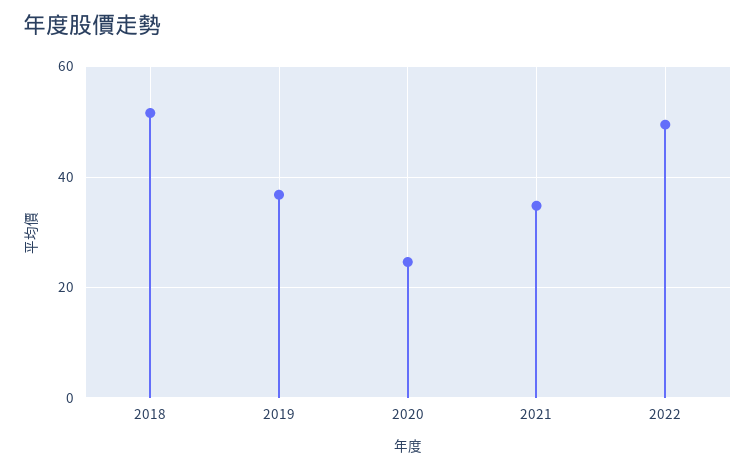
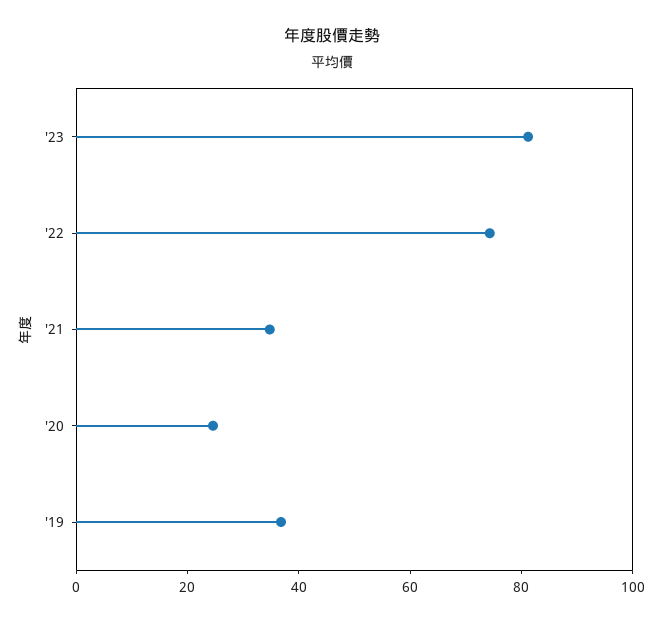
2018: 52 -> none
2022: 50 -> 75
'23: none -> 80

